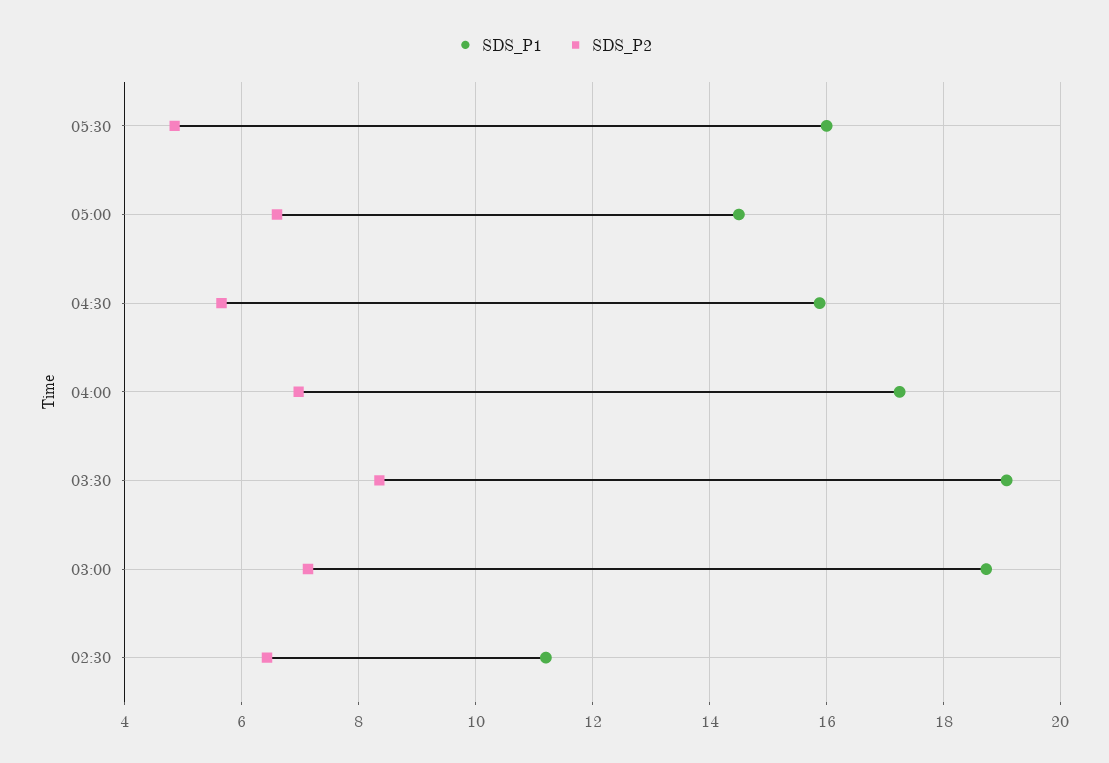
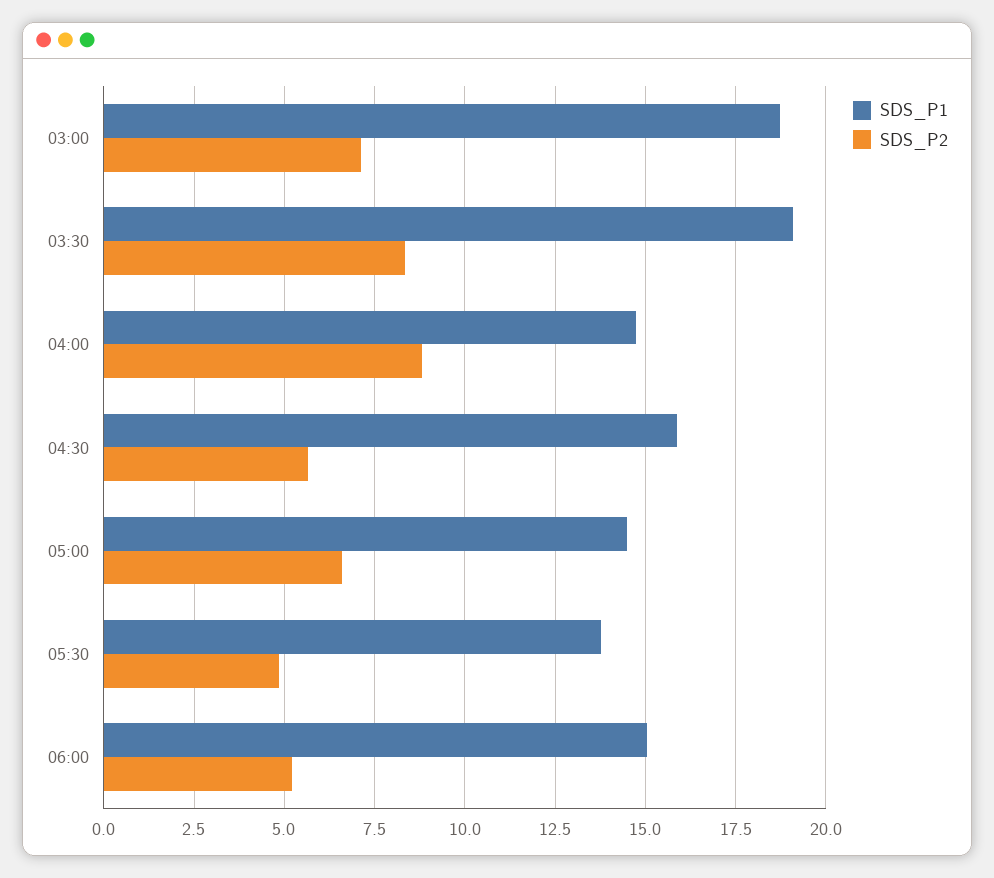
SDS_P1, 05:30: 16 -> 13.75
SDS_P1, 04:00: 17.2 -> 14.75
SDS_P2, 04:00: 7 -> 8.75
SDS_P1, 02:30: 11.2 -> none
SDS_P2, 02:30: 6.4 -> none
SDS_P1, 06:00: none -> 15
SDS_P2, 06:00: none -> 5.25

